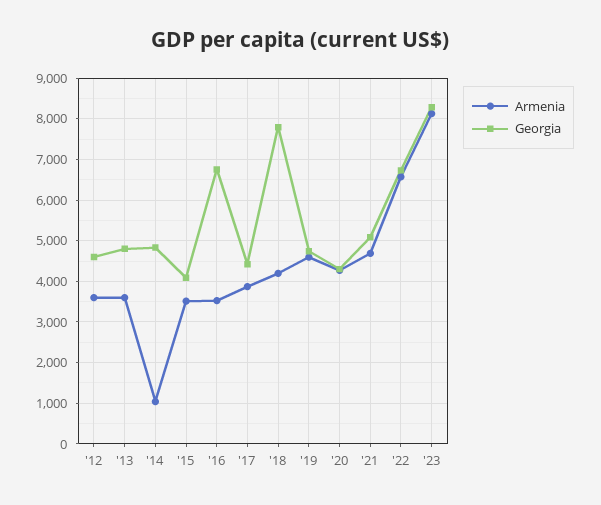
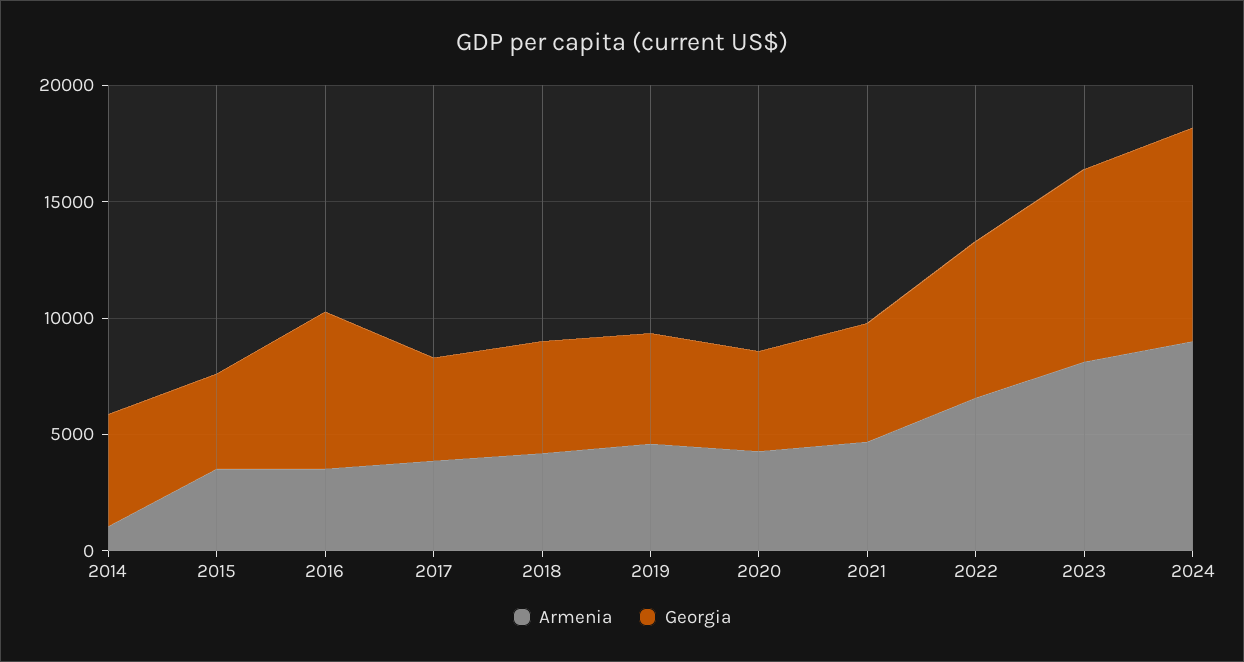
Armenia, '12: 3600 -> none
Georgia, '12: 4600 -> none
Armenia, '13: 3600 -> none
Georgia, '13: 4800 -> none
Georgia, '18: 7800 -> 5000
Armenia, 2024: none -> 9000
Georgia, 2024: none -> 9000

